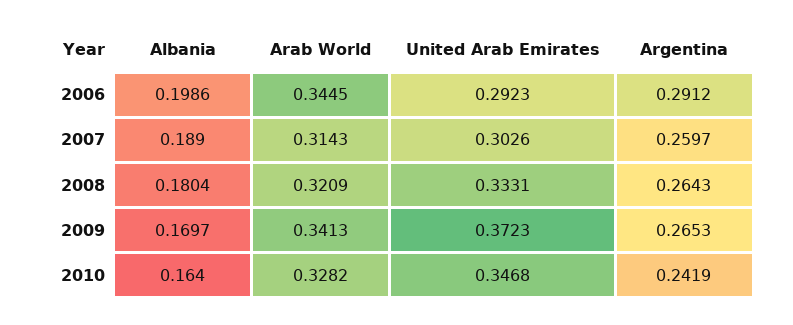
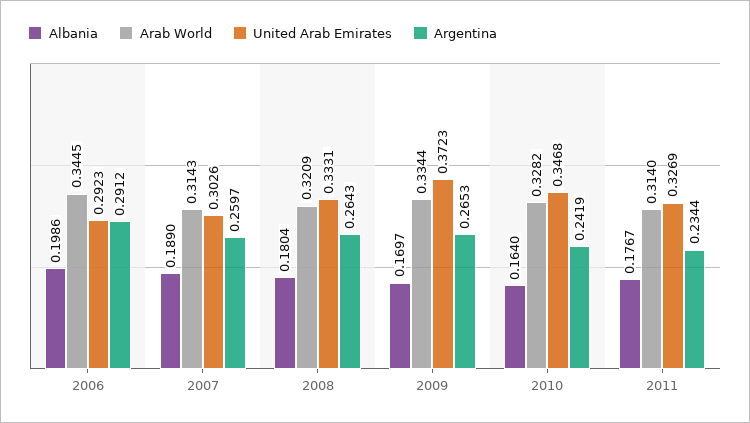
Arab World, 2009: 0.3413 -> 0.3344
Albania, 2011: none -> 0.1767
Arab World, 2011: none -> 0.314
United Arab Emirates, 2011: none -> 0.3269
Argentina, 2011: none -> 0.2344

